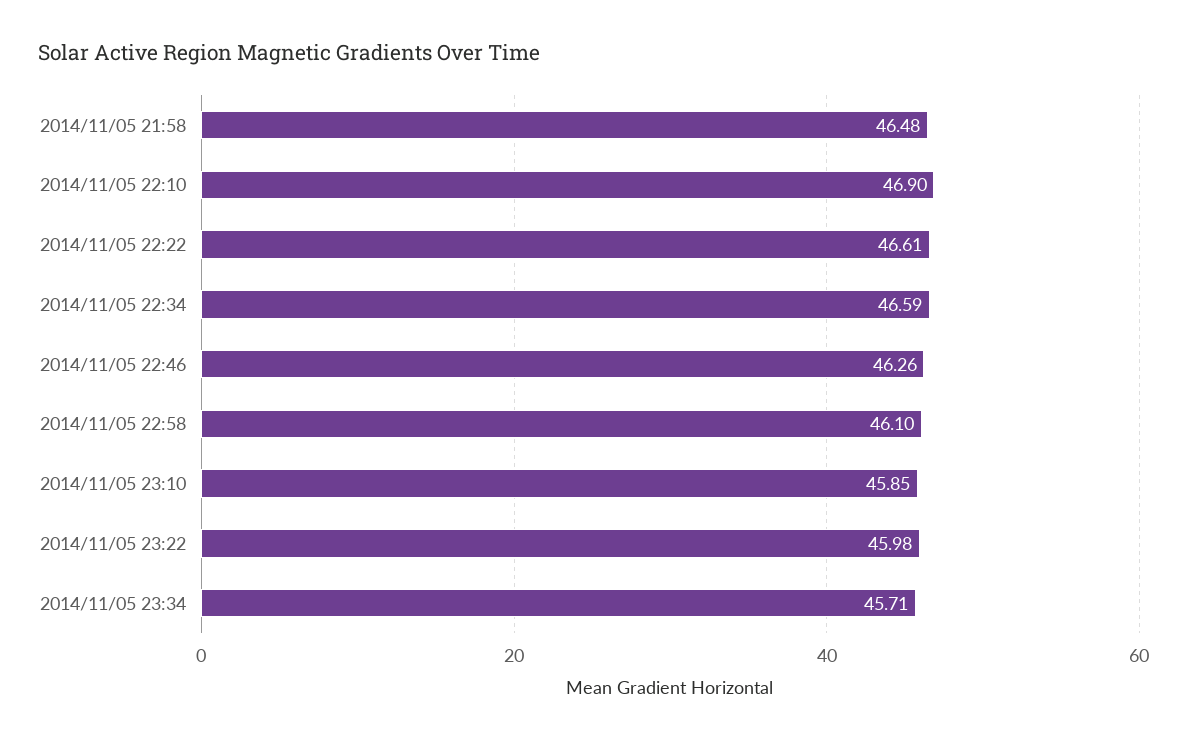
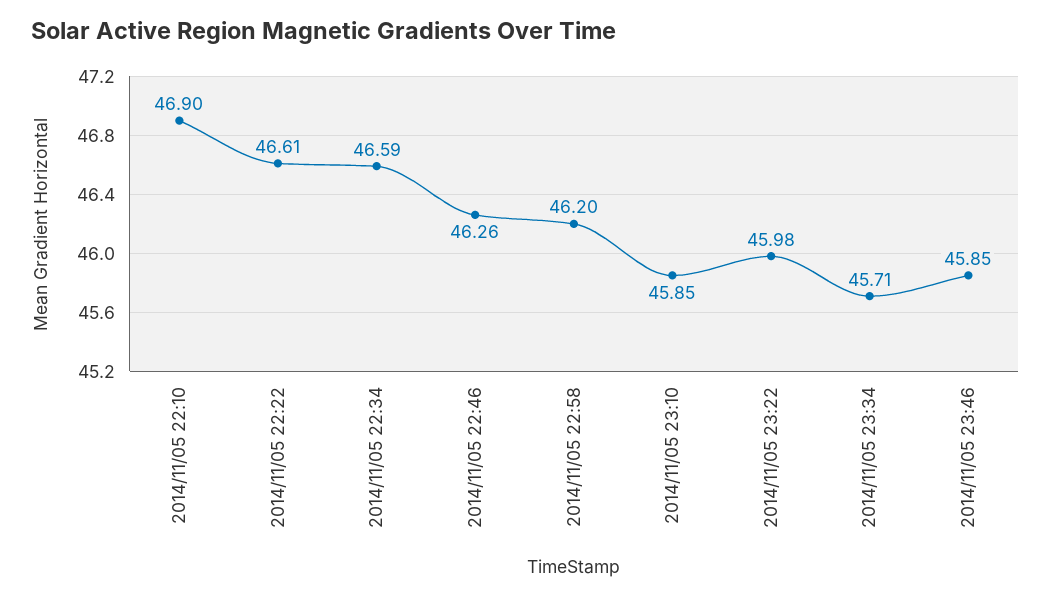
2014/11/05 21:58: 46.48 -> none
2014/11/05 22:58: 46.1 -> 46.2
2014/11/05 23:46: none -> 45.85

